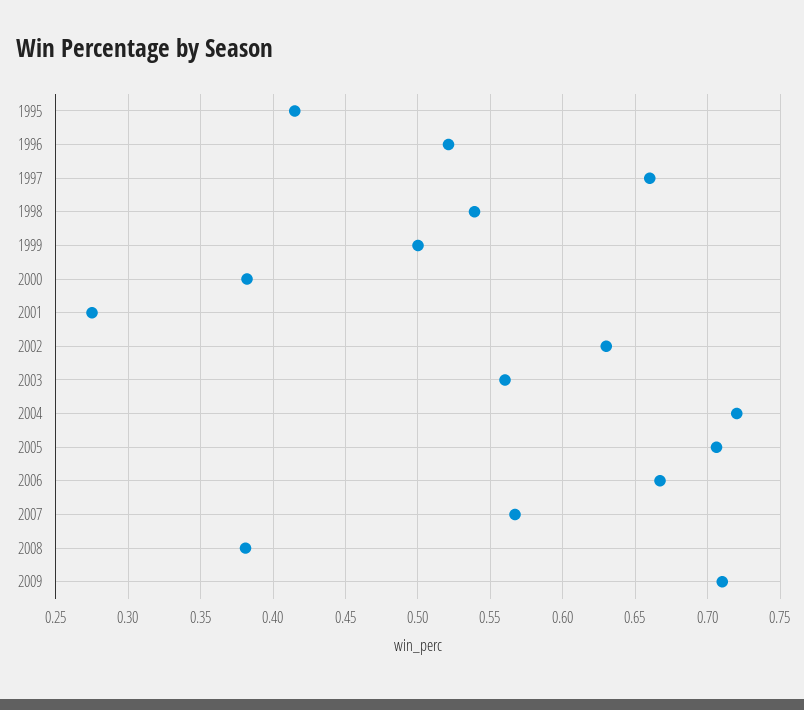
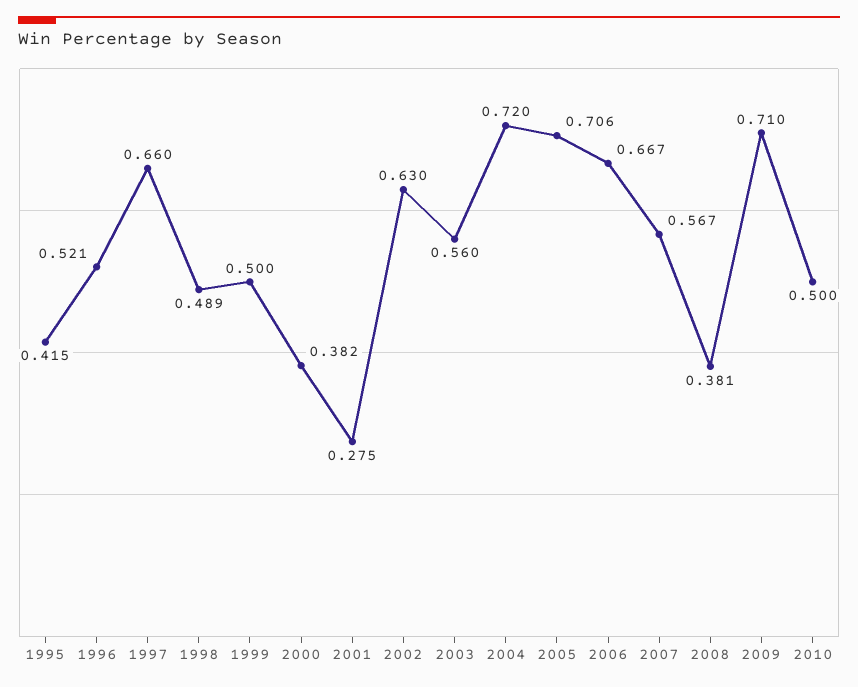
1998: 0.54 -> 0.489
2010: none -> 0.5

